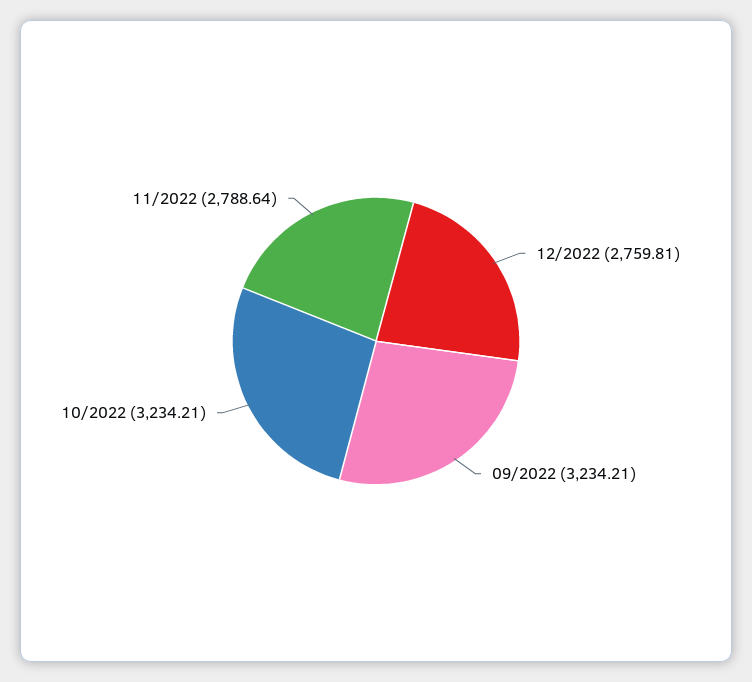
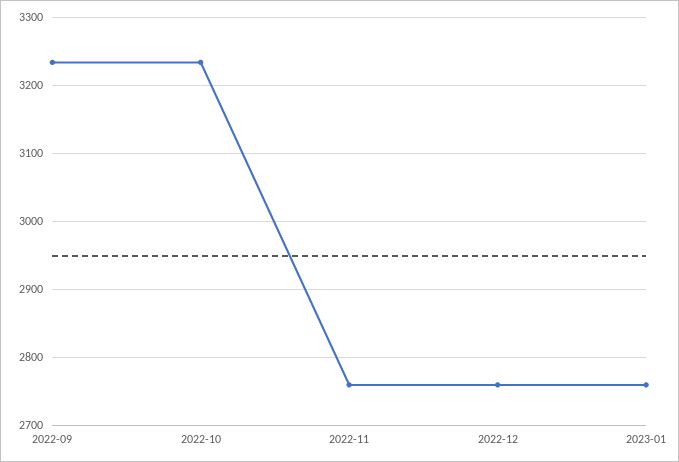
11/2022: 2788.64 -> 2760
2023-01: none -> 2760

